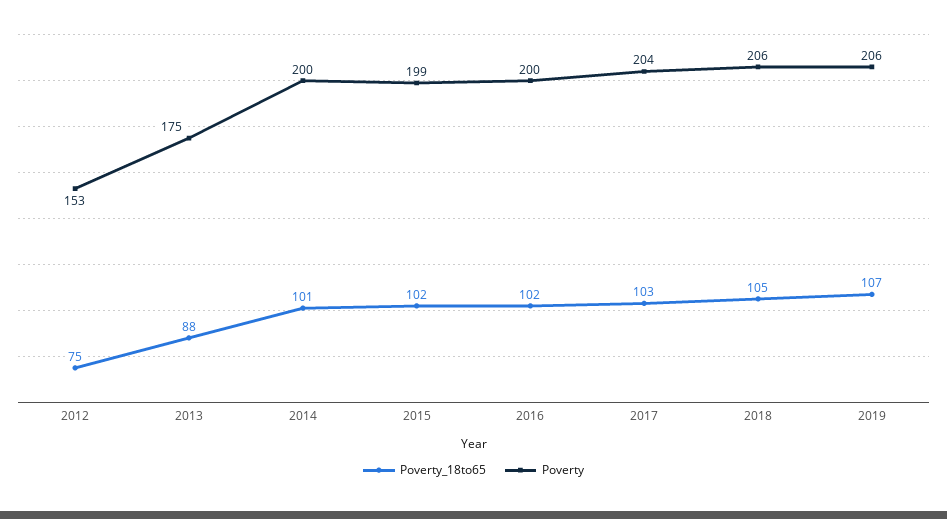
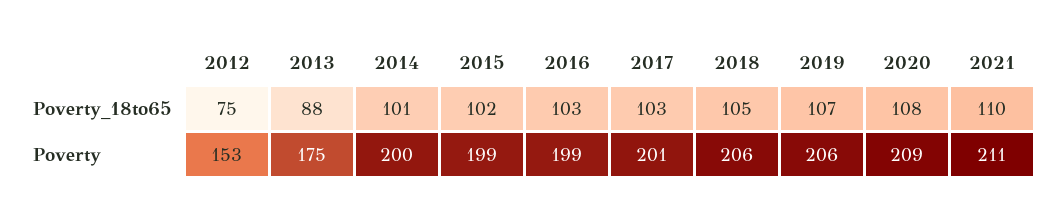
Poverty_18to65, 2016: 102 -> 103
Poverty, 2016: 200 -> 199
Poverty, 2017: 204 -> 201
Poverty_18to65, 2020: none -> 108
Poverty_18to65, 2021: none -> 110
Poverty, 2020: none -> 209
Poverty, 2021: none -> 211

